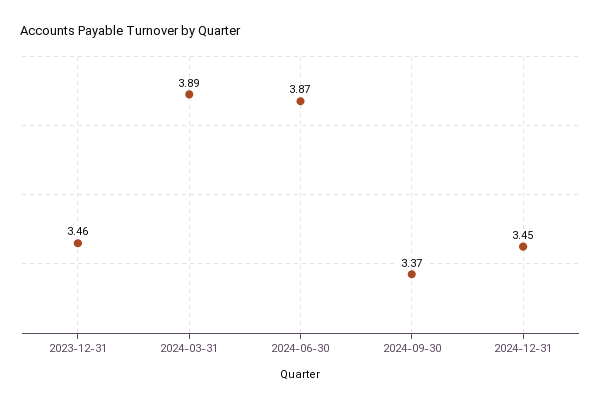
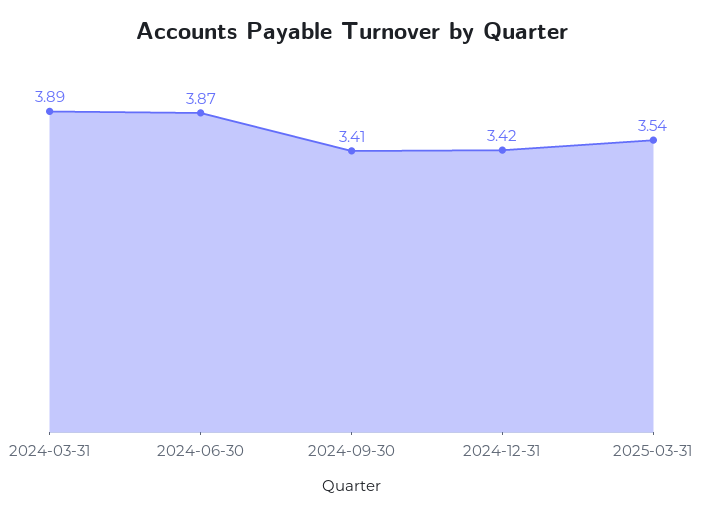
2023-12-31: 3.46 -> none
2024-09-30: 3.37 -> 3.41
2024-12-31: 3.45 -> 3.42
2025-03-31: none -> 3.54

